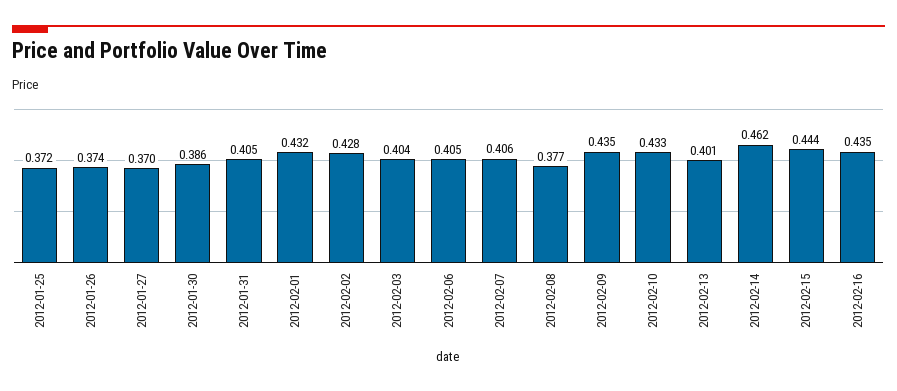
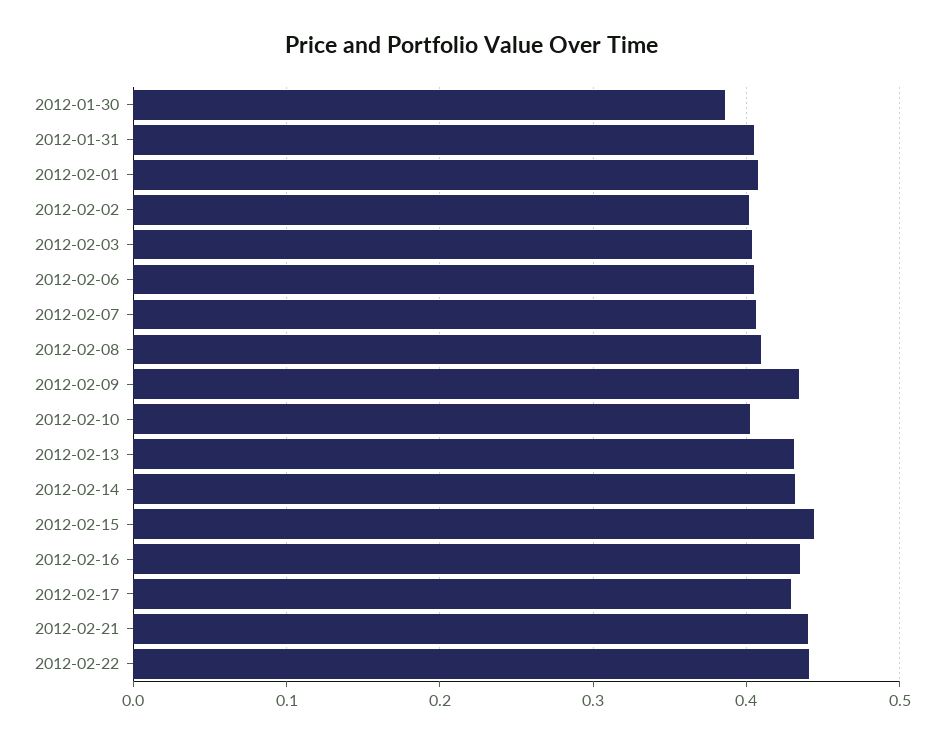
2012-01-25: 0.372 -> none
2012-01-26: 0.374 -> none
2012-01-27: 0.37 -> none
2012-02-01: 0.432 -> 0.41
2012-02-02: 0.428 -> 0.4
2012-02-08: 0.377 -> 0.41
2012-02-10: 0.433 -> 0.4
2012-02-13: 0.401 -> 0.43
2012-02-14: 0.462 -> 0.43
2012-02-17: none -> 0.43
2012-02-21: none -> 0.44
2012-02-22: none -> 0.44

